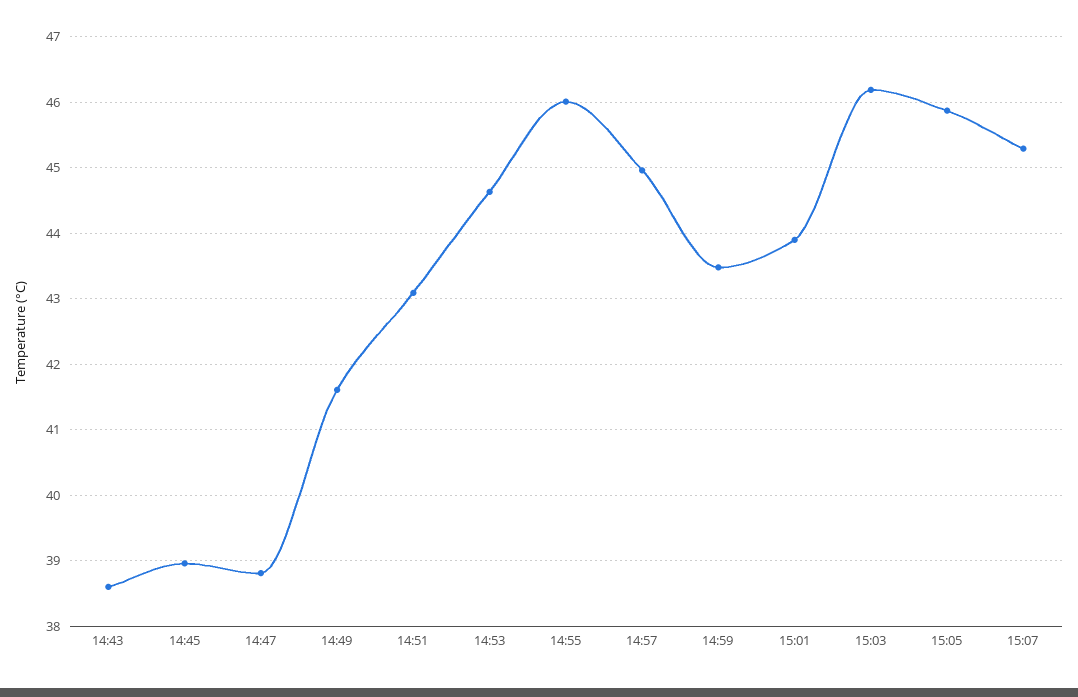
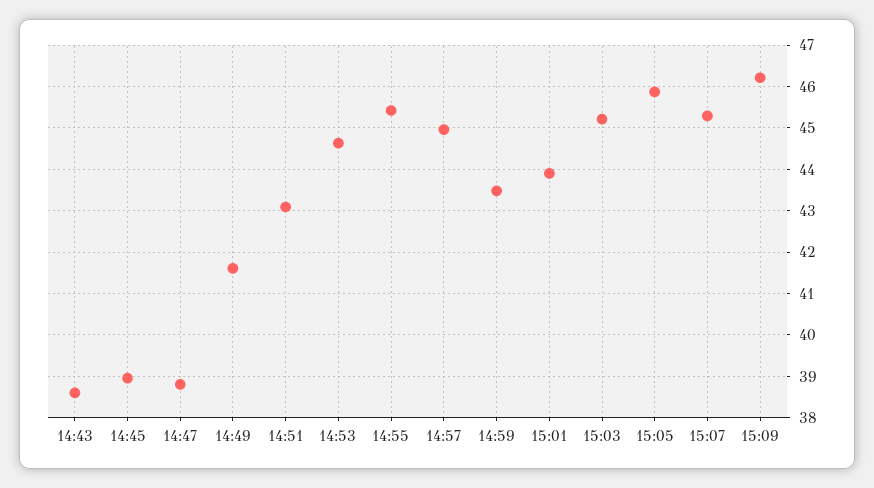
14:55: 46 -> 45.4
15:03: 46.2 -> 45.2
15:09: none -> 46.2

